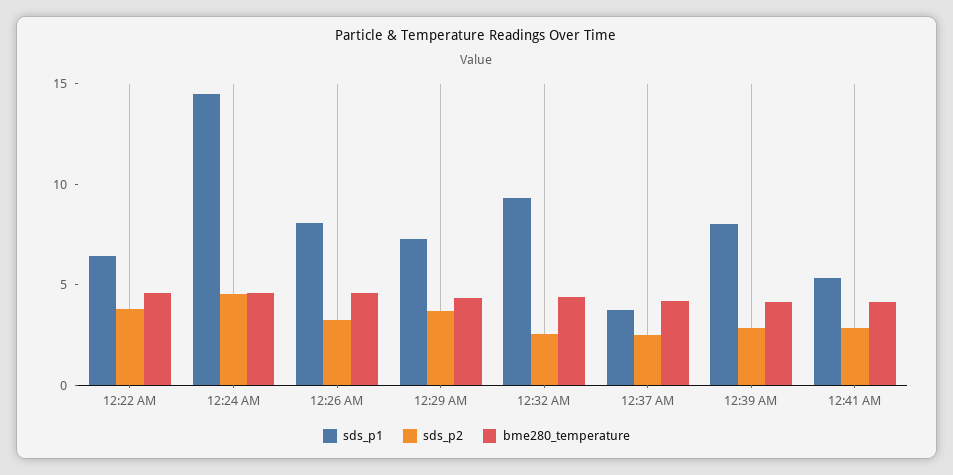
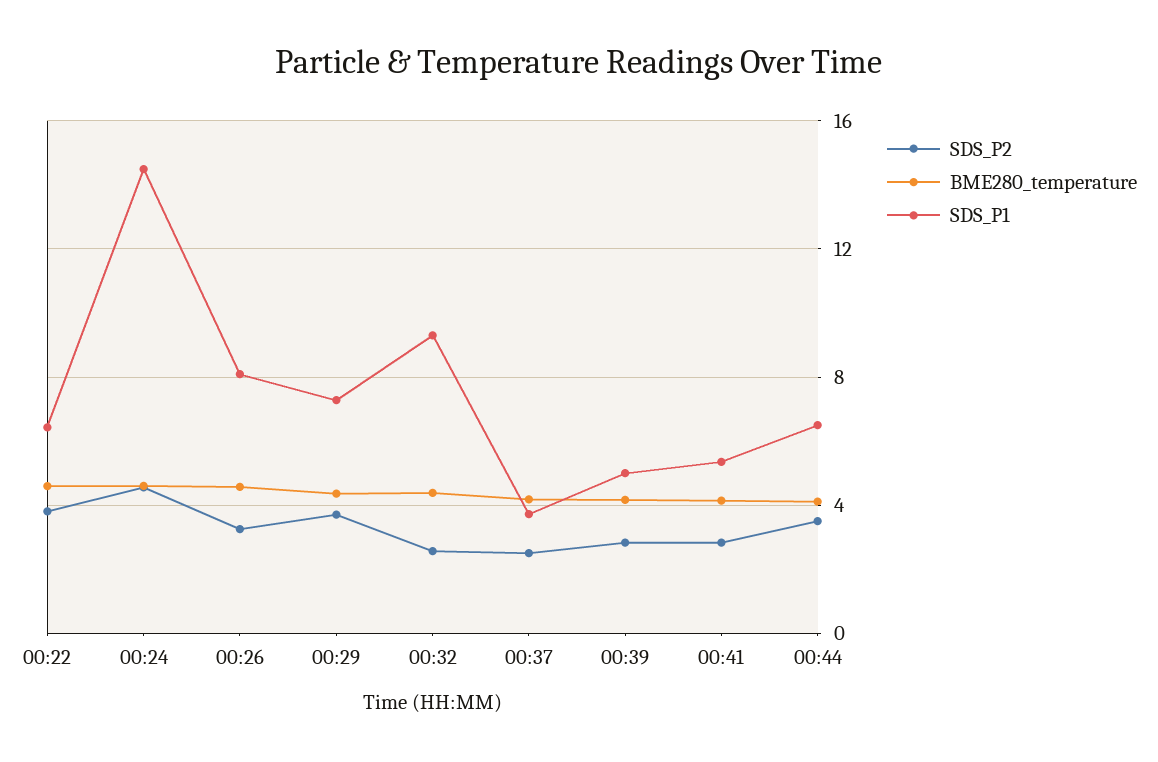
sds_p1, 12:39 AM: 8 -> 5
sds_p2, 00:44: none -> 3.5
bme280_temperature, 00:44: none -> 4
sds_p1, 00:44: none -> 6.5

